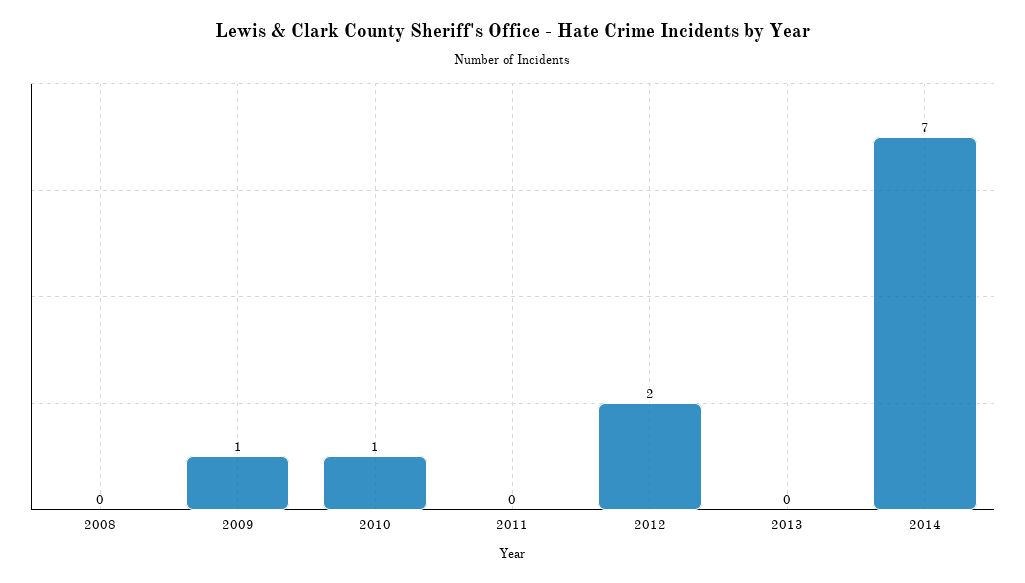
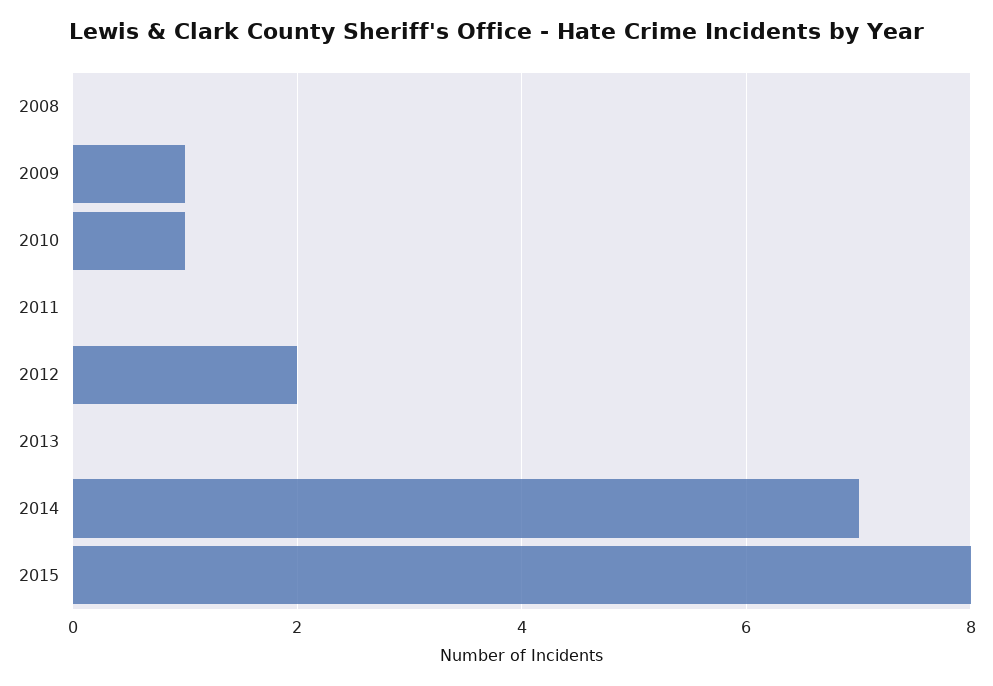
2015: none -> 8

